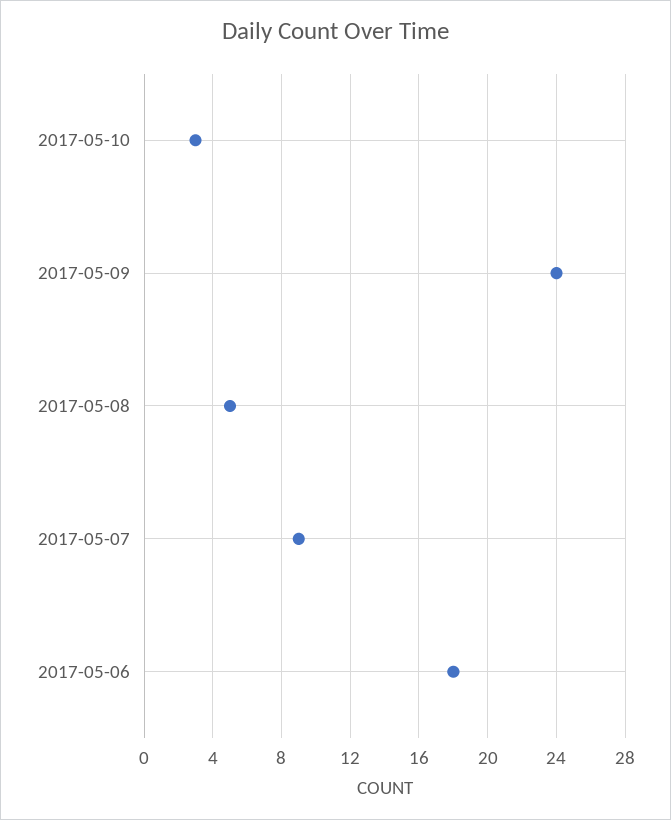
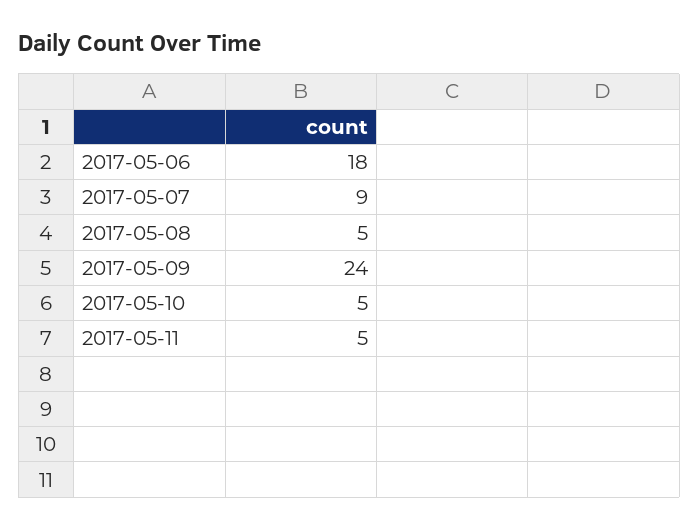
2017-05-10: 3 -> 5
2017-05-11: none -> 5

